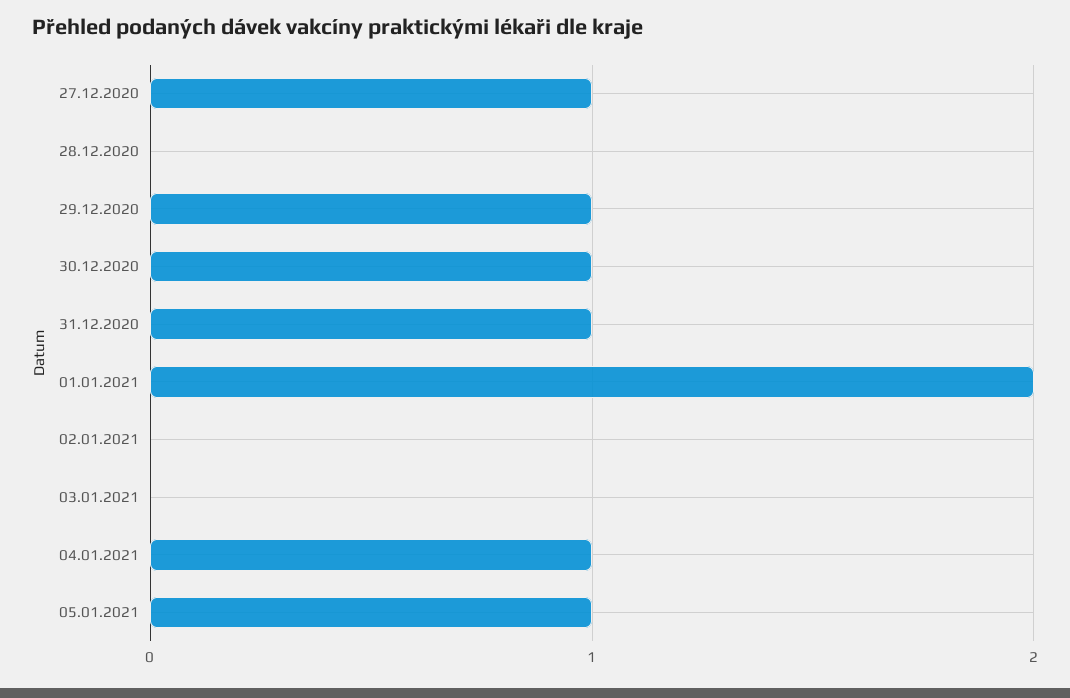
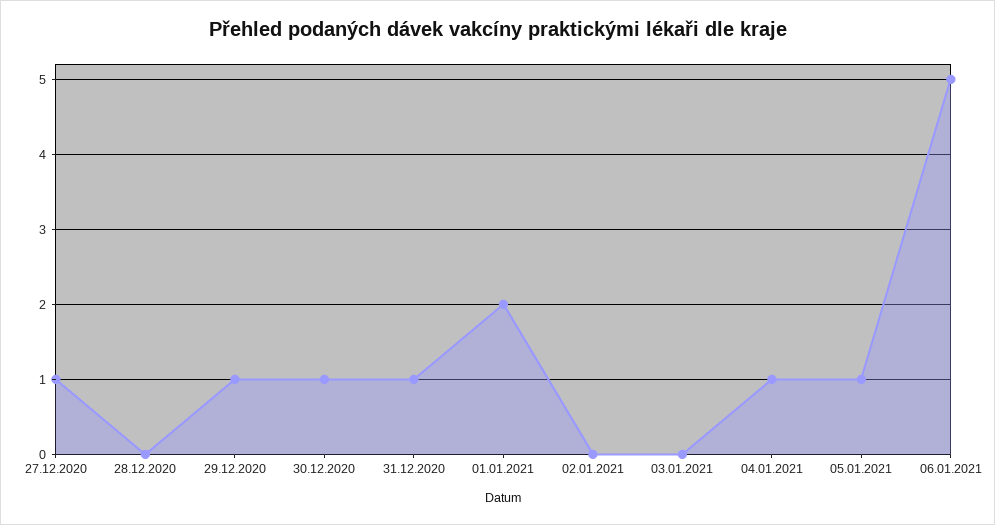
06.01.2021: none -> 5

